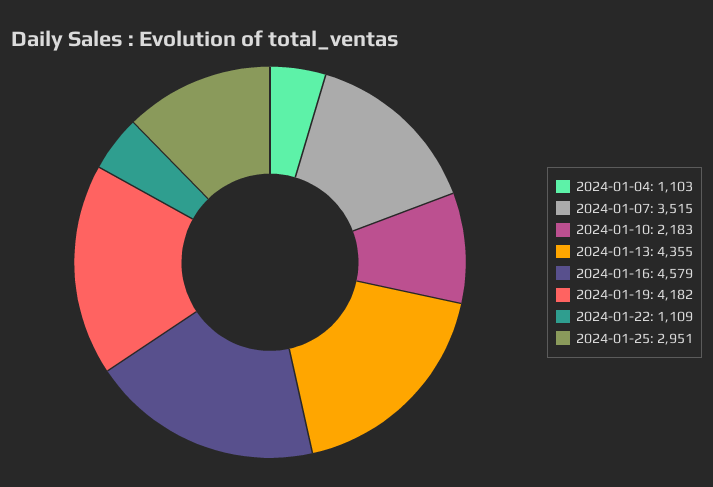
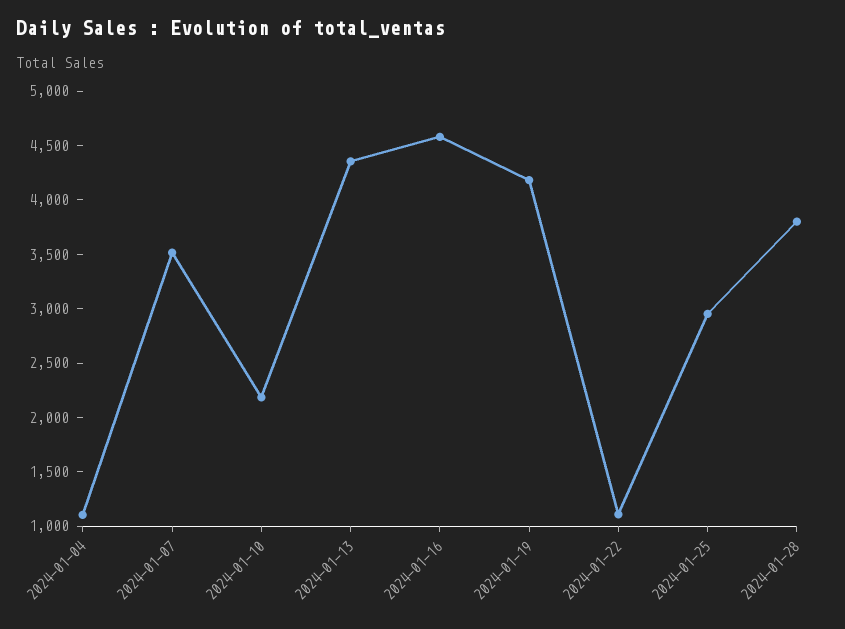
2024-01-28: none -> 3800

